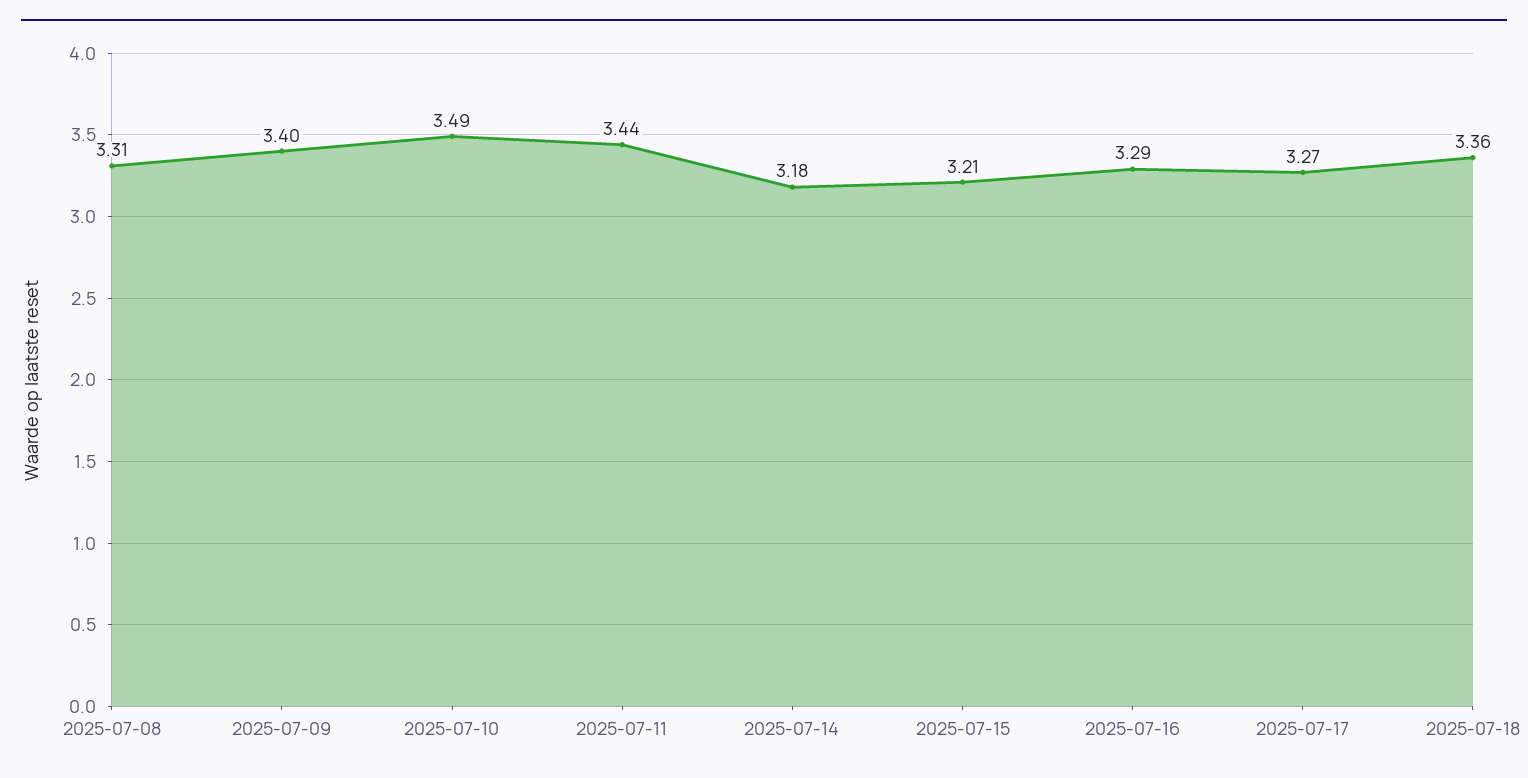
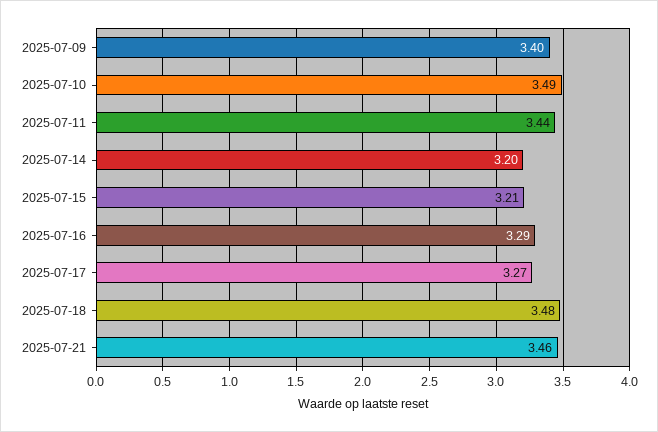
2025-07-08: 3.31 -> none
2025-07-14: 3.18 -> 3.2
2025-07-18: 3.36 -> 3.48
2025-07-21: none -> 3.46

